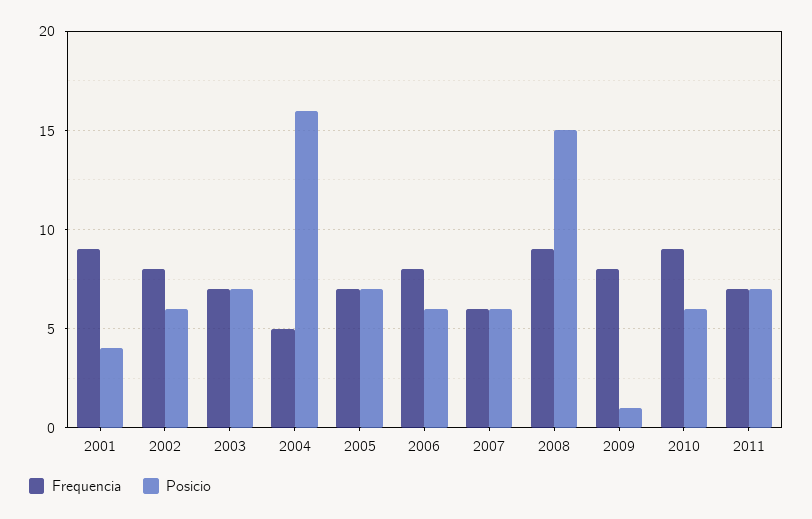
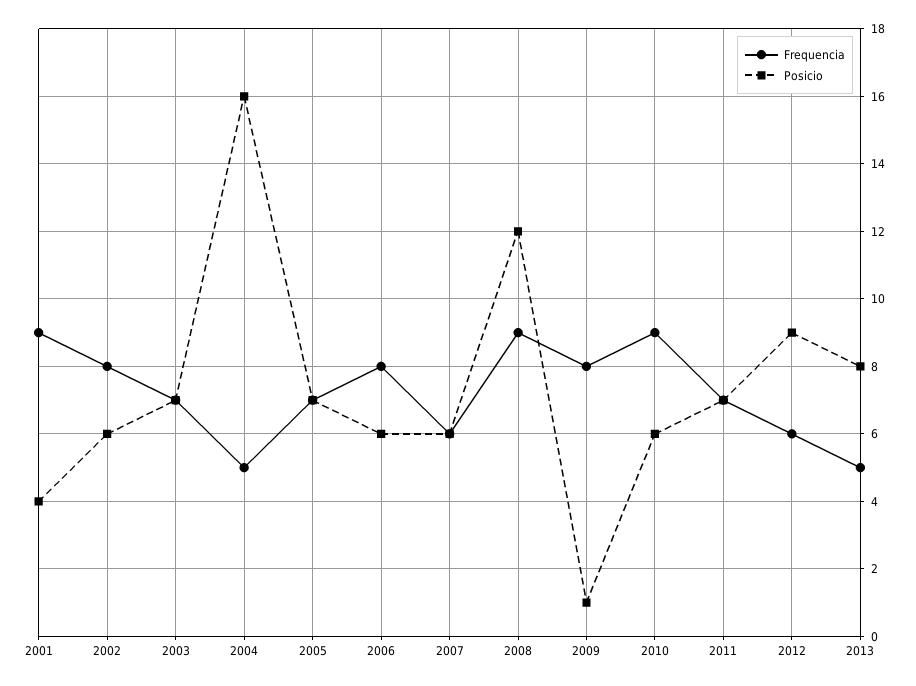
Posicio, 2008: 15 -> 12
Frequencia, 2012: none -> 6
Posicio, 2012: none -> 9
Frequencia, 2013: none -> 5
Posicio, 2013: none -> 8

